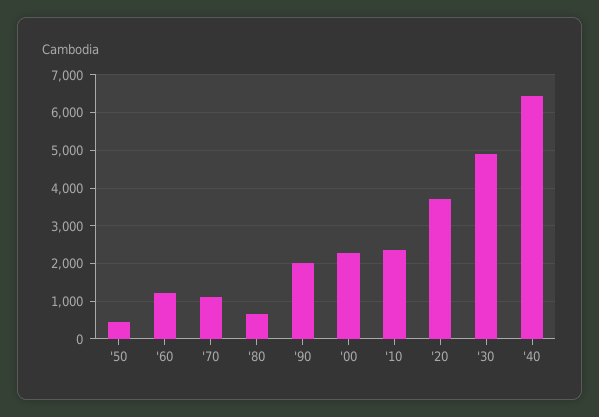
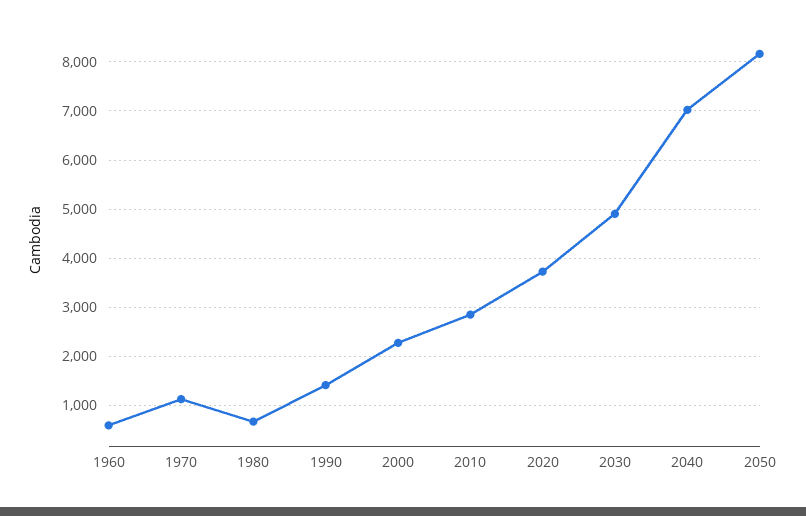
'50: 400 -> none
'60: 1200 -> 600
'90: 2000 -> 1400
'10: 2400 -> 2800
'40: 6400 -> 7000
2050: none -> 8200

